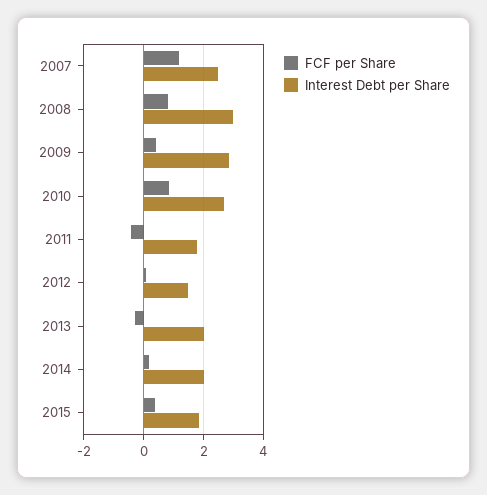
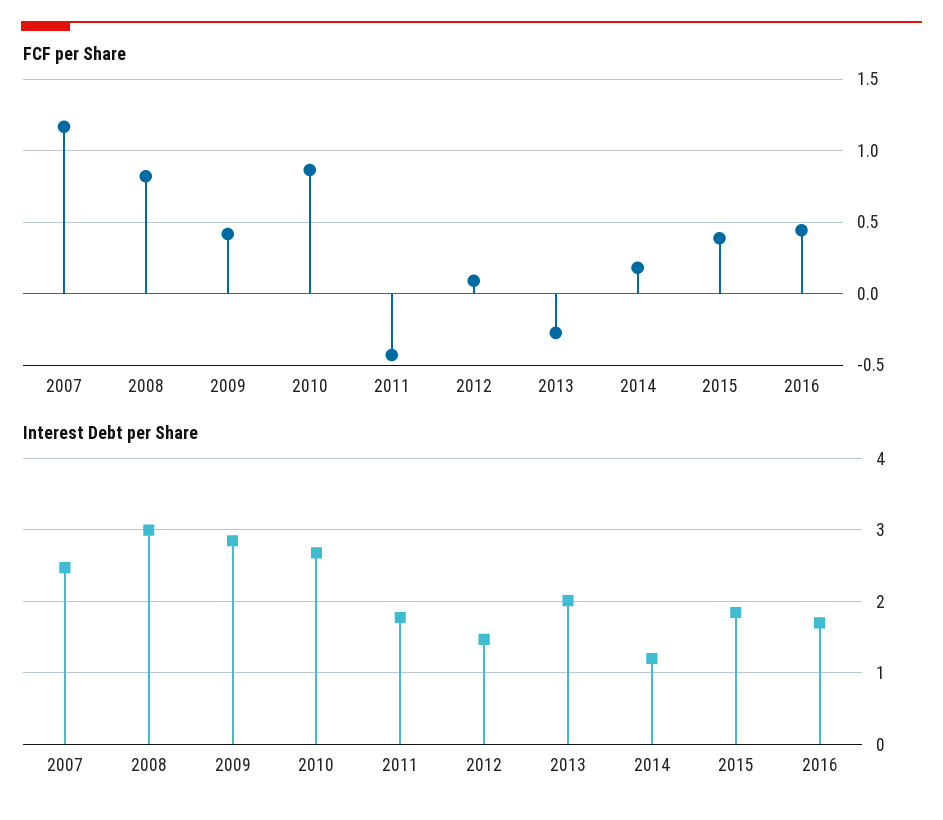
Interest Debt per Share, 2014: 2 -> 1.2
FCF per Share, 2016: none -> 0.45
Interest Debt per Share, 2016: none -> 1.7

